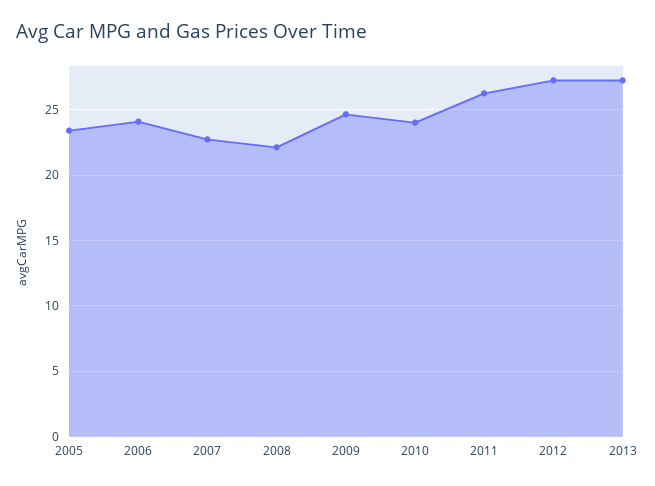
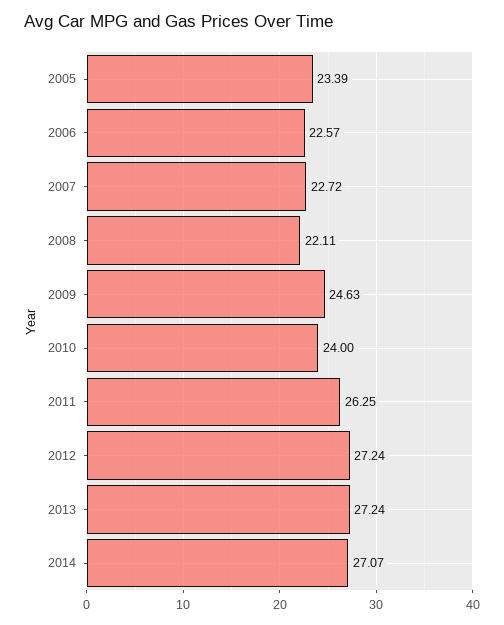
2006: 24 -> 22.57
2014: none -> 27.07

